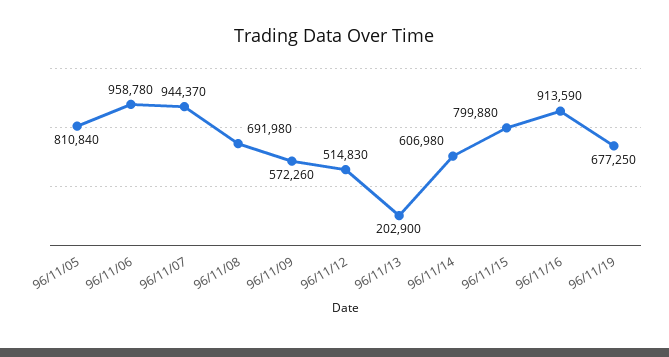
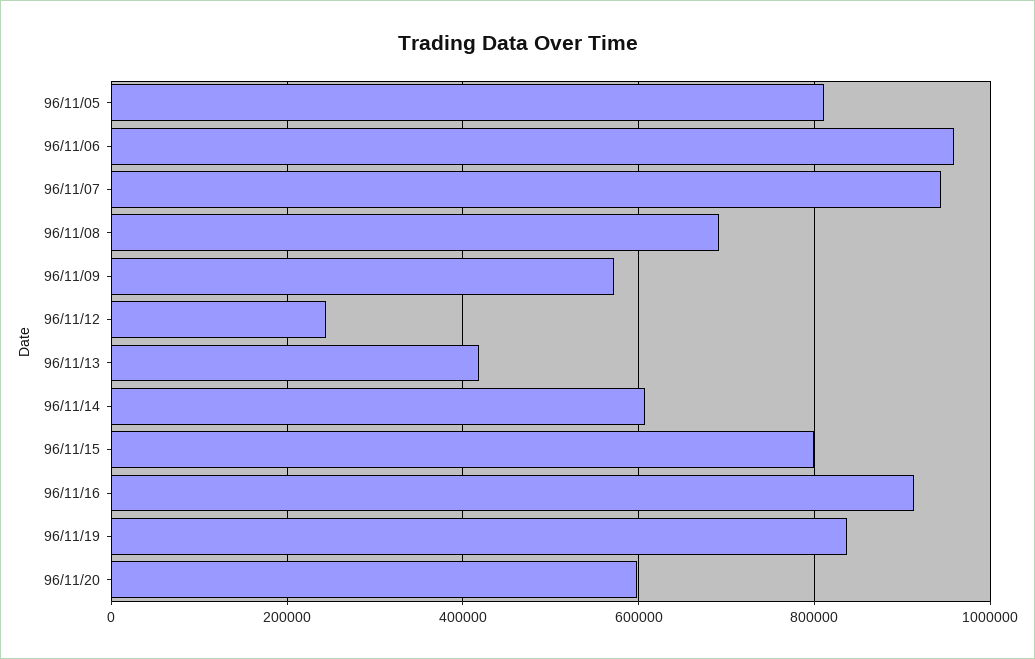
96/11/12: 514830 -> 240000
96/11/13: 202900 -> 420000
96/11/19: 677250 -> 840000
96/11/20: none -> 600000

